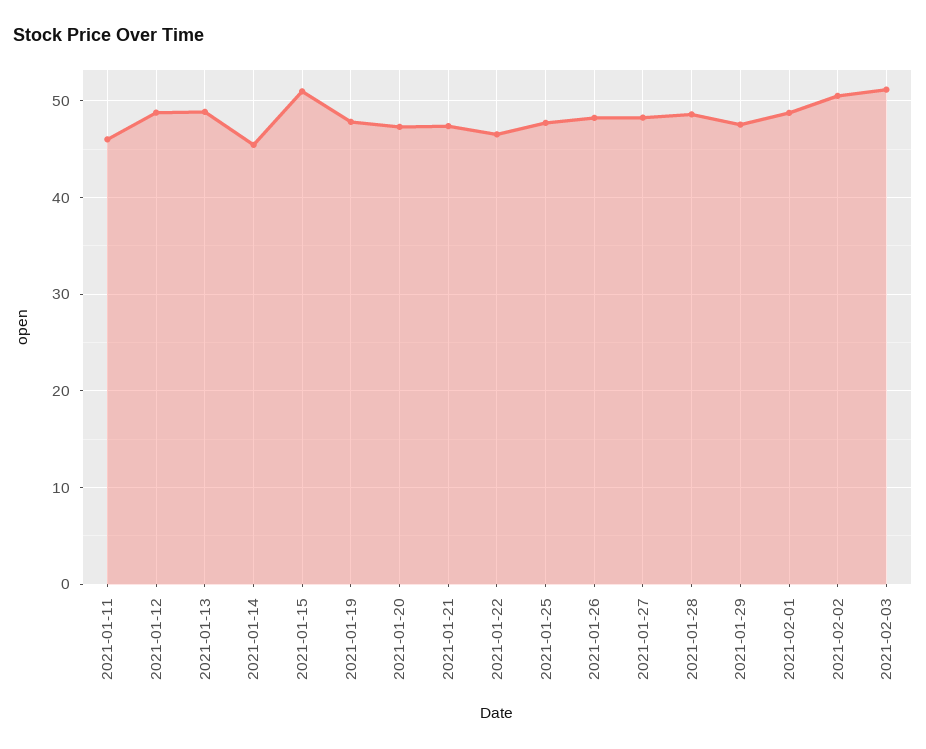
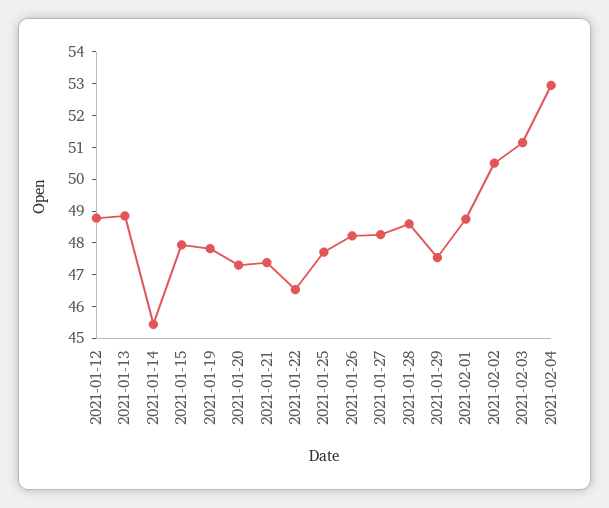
2021-01-11: 46 -> none
2021-01-15: 51 -> 48
2021-02-04: none -> 53

